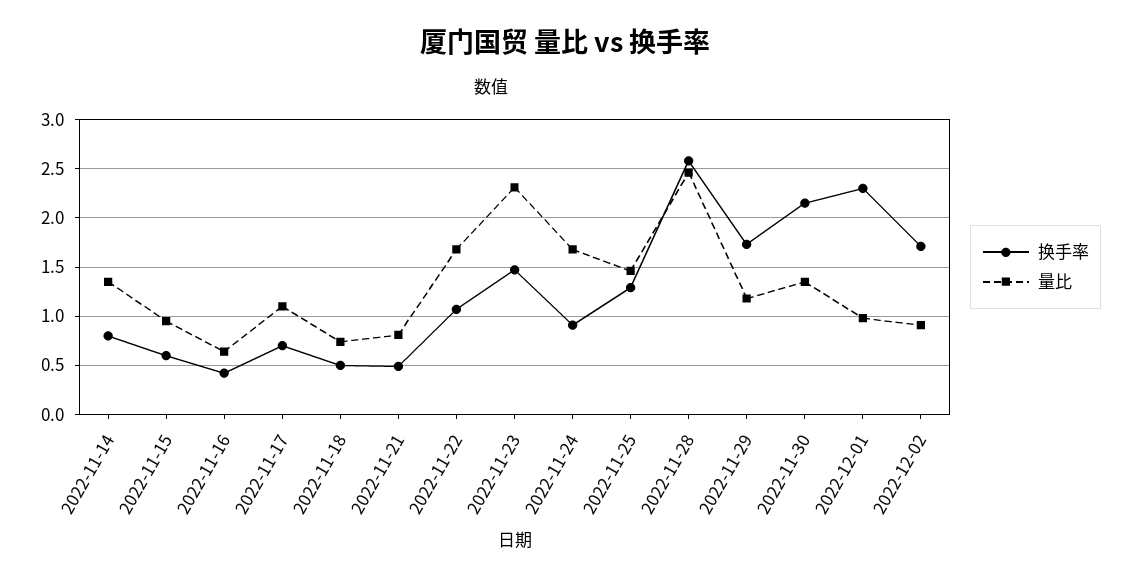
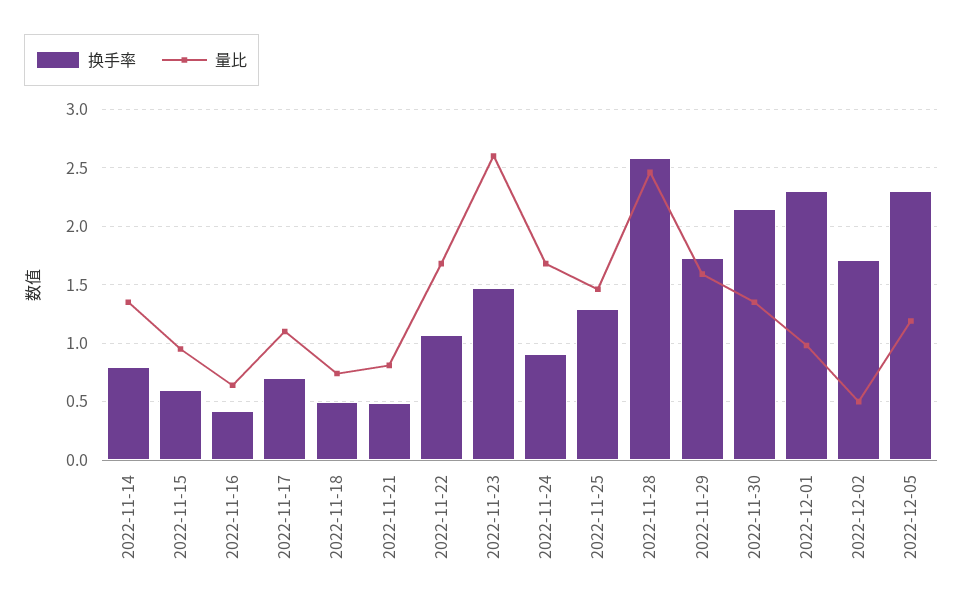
量比, 2022-11-23: 2.3 -> 2.6
量比, 2022-11-29: 1.2 -> 1.6
量比, 2022-12-02: 0.9 -> 0.5
换手率, 2022-12-05: none -> 2.3
量比, 2022-12-05: none -> 1.2

